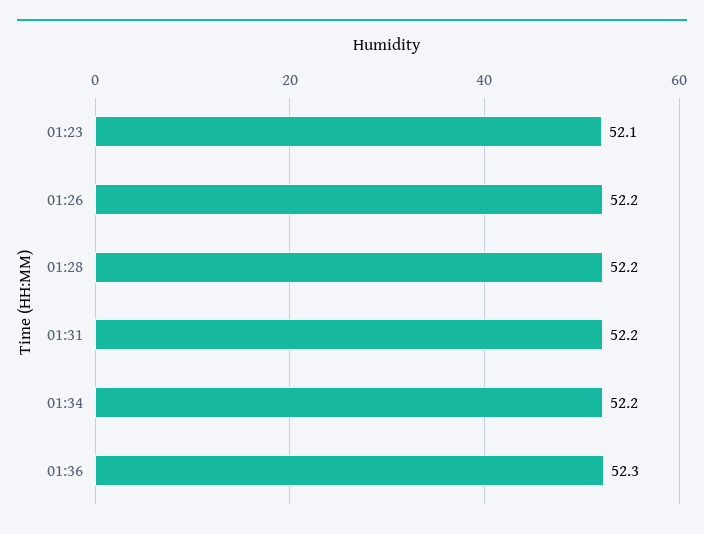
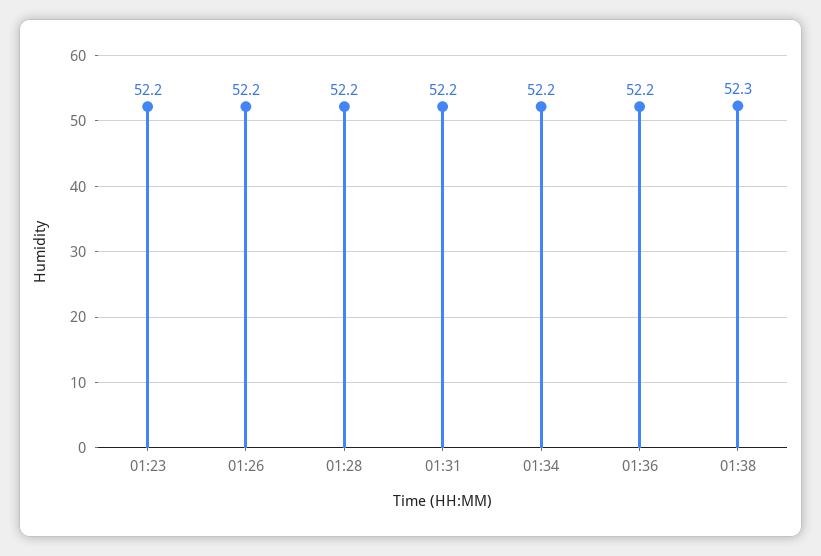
01:23: 52.1 -> 52.2
01:36: 52.3 -> 52.2
01:38: none -> 52.3

